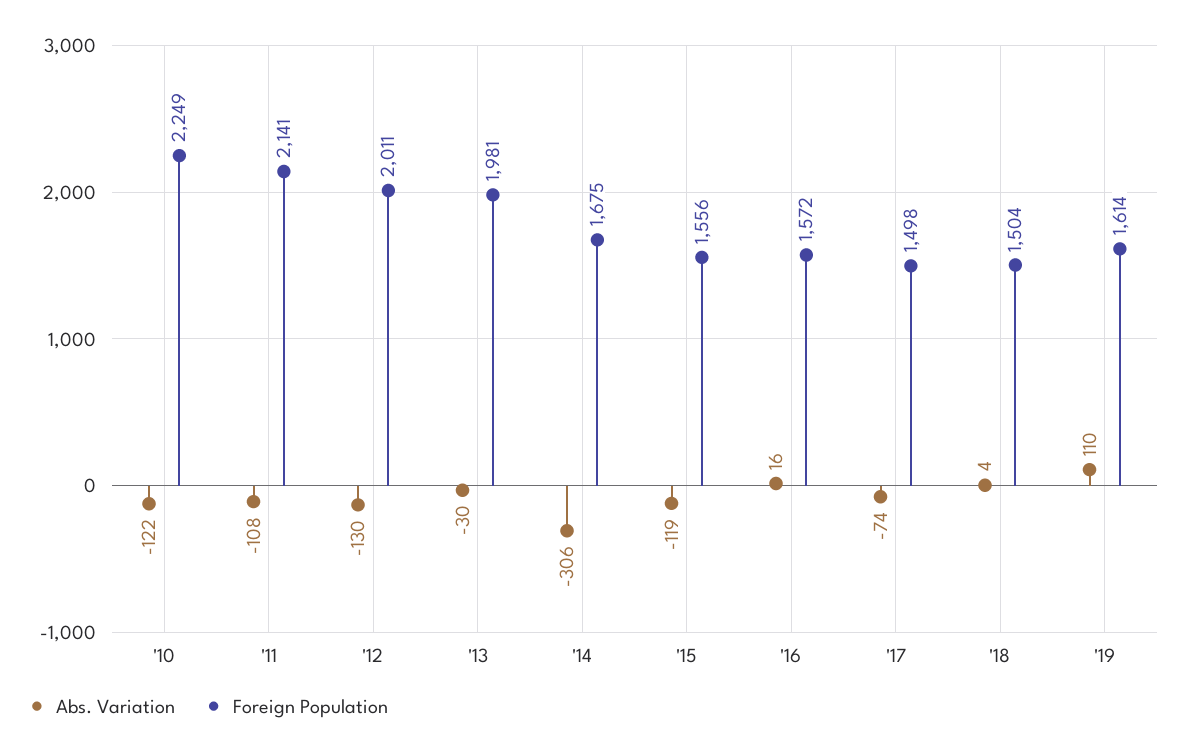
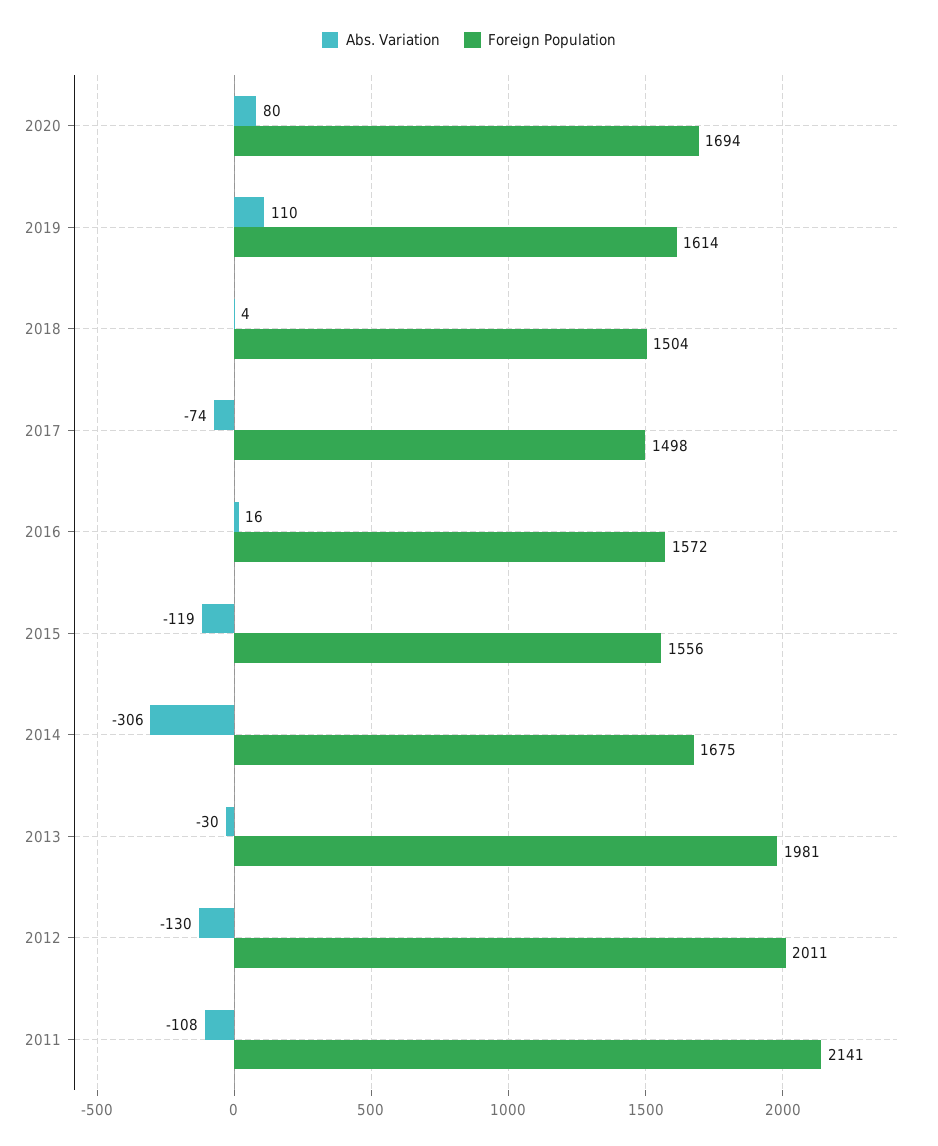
Abs. Variation, '10: -122 -> none
Foreign Population, '10: 2249 -> none
Abs. Variation, 2020: none -> 80
Foreign Population, 2020: none -> 1694

